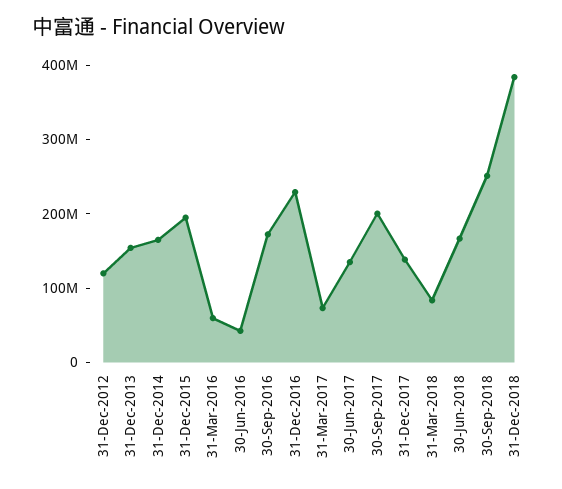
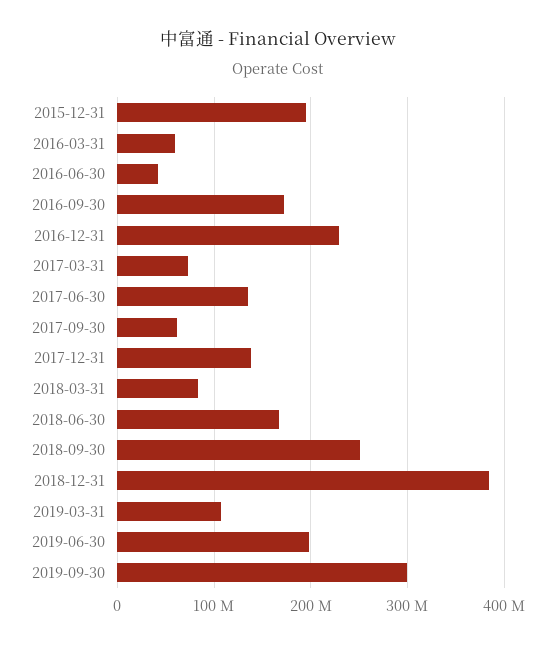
31-Dec-2012: 120000000 -> none
31-Dec-2013: 160000000 -> none
31-Dec-2014: 160000000 -> none
30-Sep-2017: 200000000 -> 60000000
2019-03-31: none -> 110000000
2019-06-30: none -> 200000000
2019-09-30: none -> 300000000

